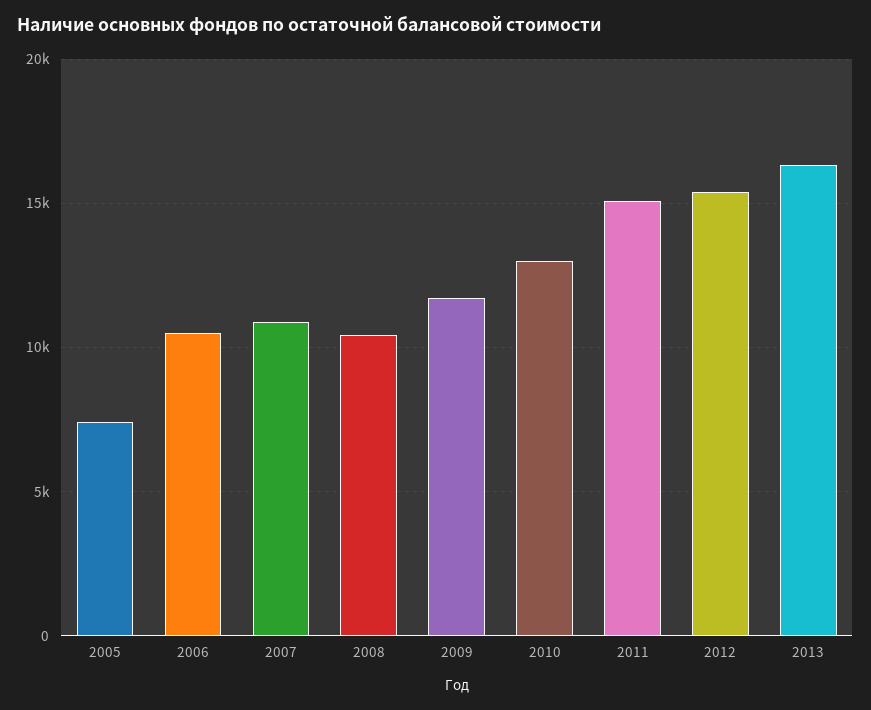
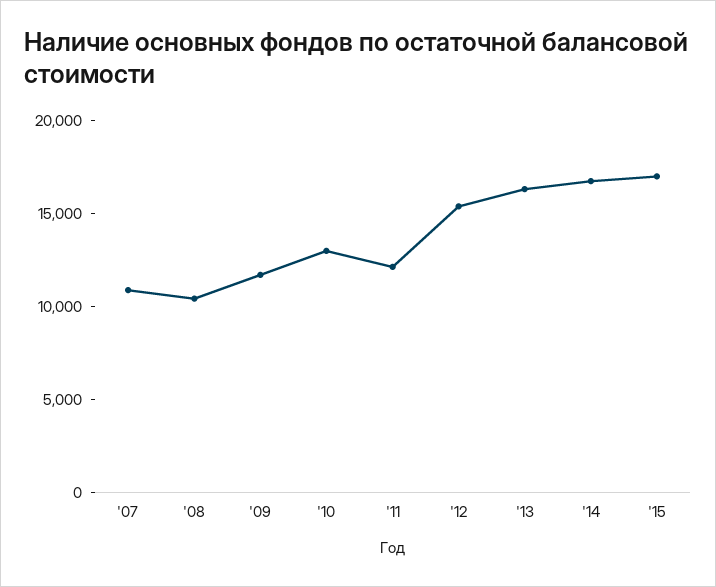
2005: 7500 -> none
2006: 10500 -> none
2011: 15000 -> 12000
'14: none -> 17000
'15: none -> 17000

